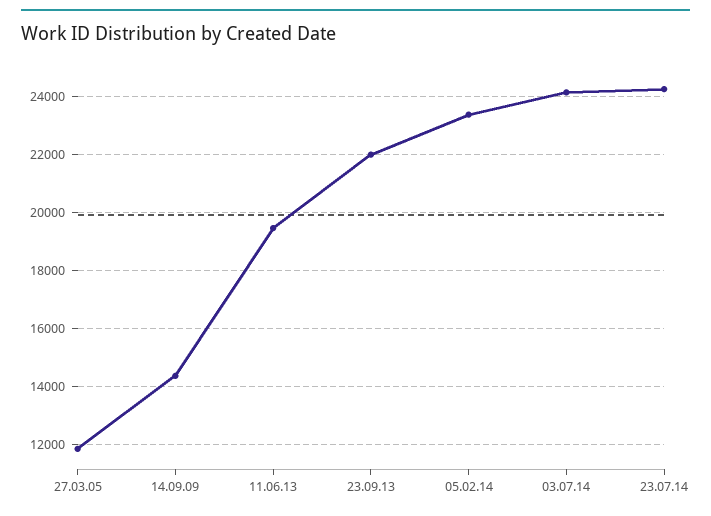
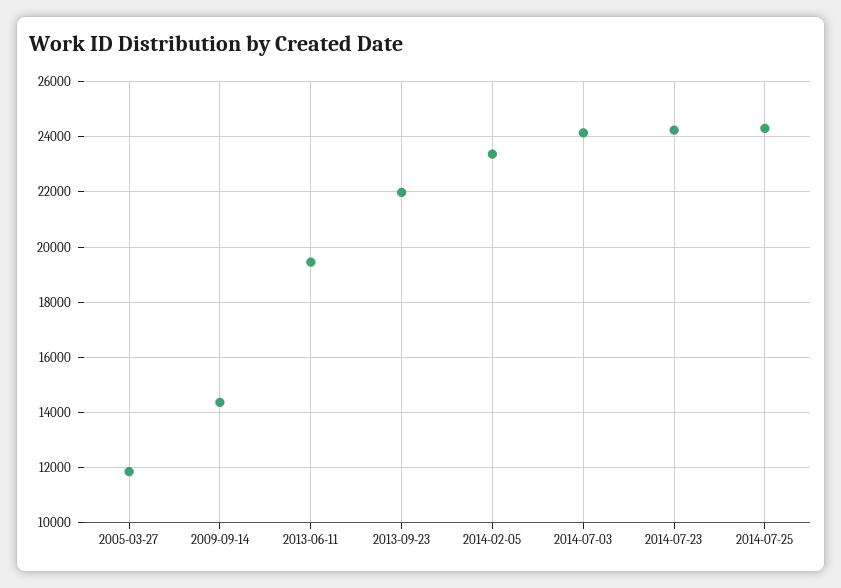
2014-07-25: none -> 24250

